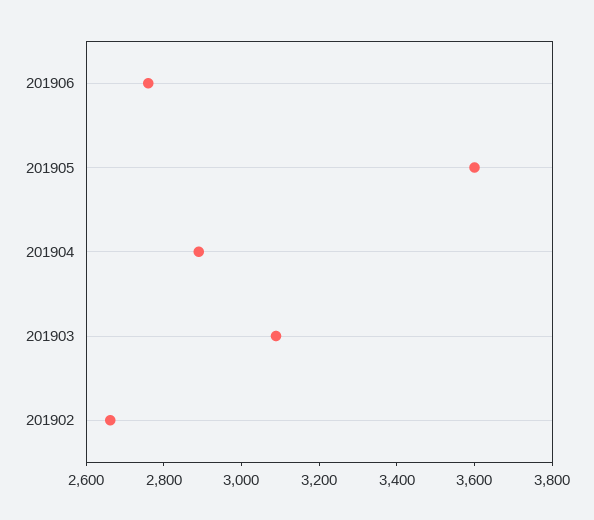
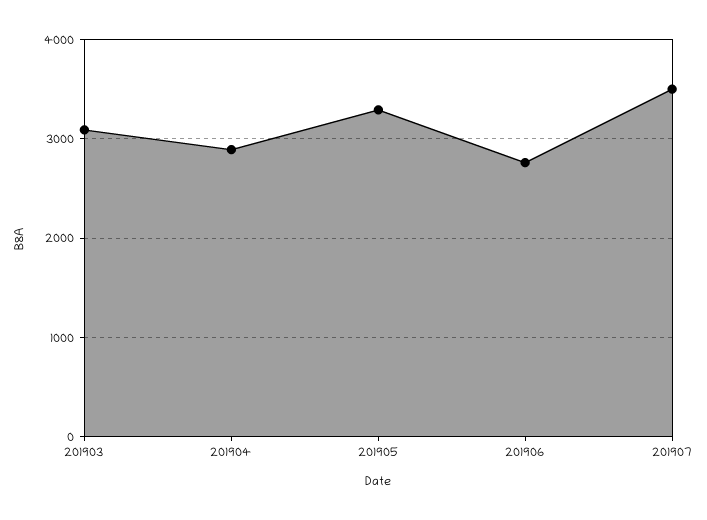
201905: 3600 -> 3300
201902: 2650 -> none
201907: none -> 3500

